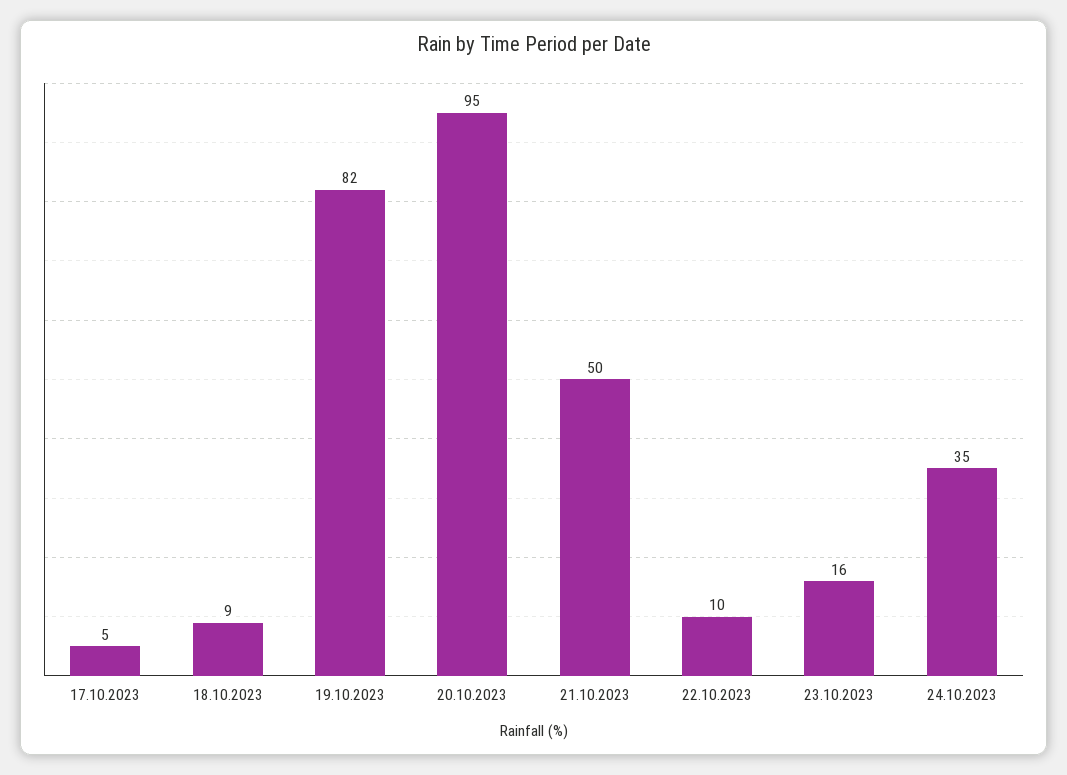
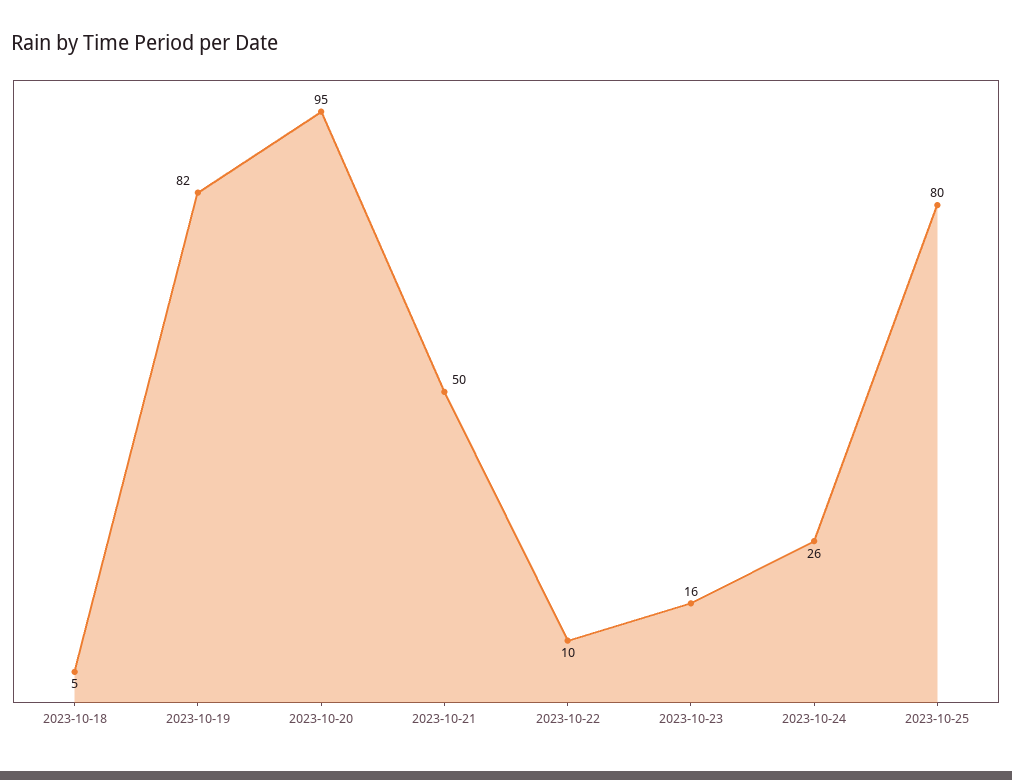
17.10.2023: 5 -> none
18.10.2023: 9 -> 5
24.10.2023: 35 -> 26
2023-10-25: none -> 80

